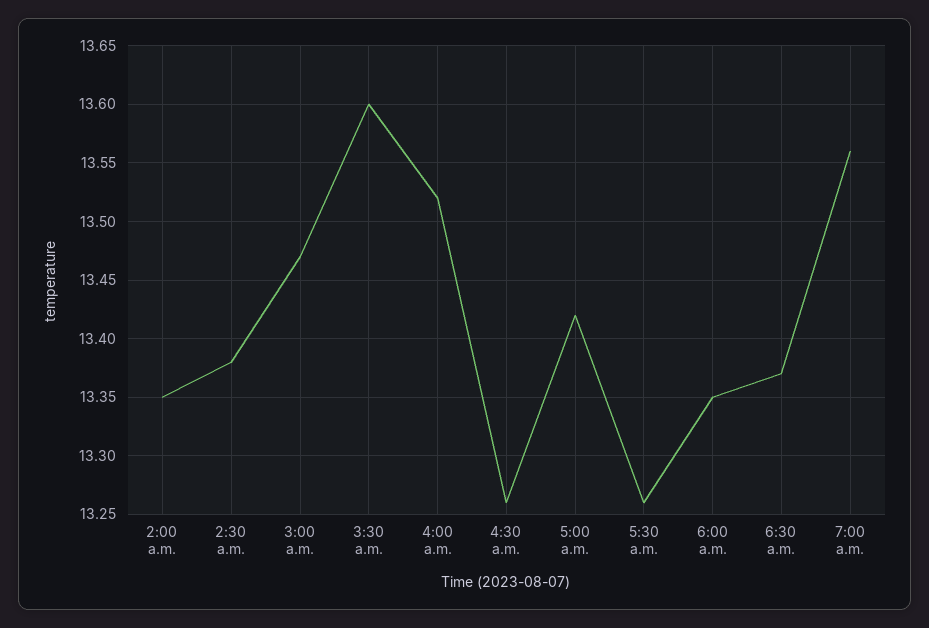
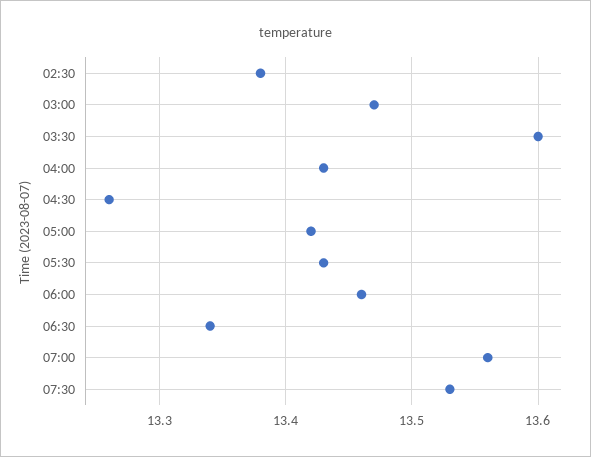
2:00 a.m.: 13.35 -> none
4:00 a.m.: 13.52 -> 13.43
5:30 a.m.: 13.26 -> 13.43
6:00 a.m.: 13.35 -> 13.46
6:30 a.m.: 13.37 -> 13.34
07:30: none -> 13.53

